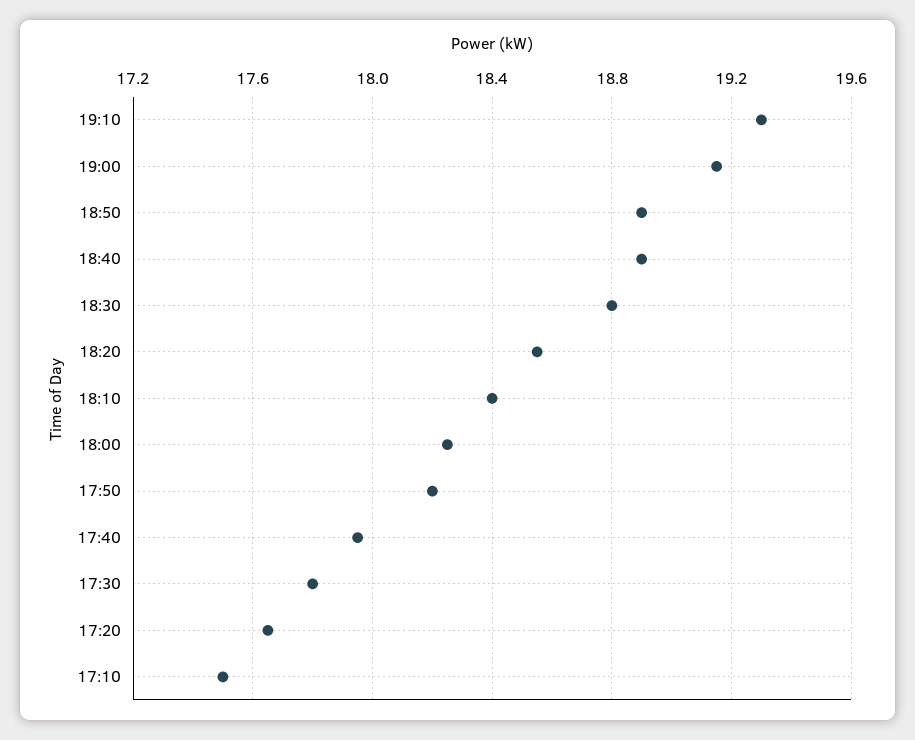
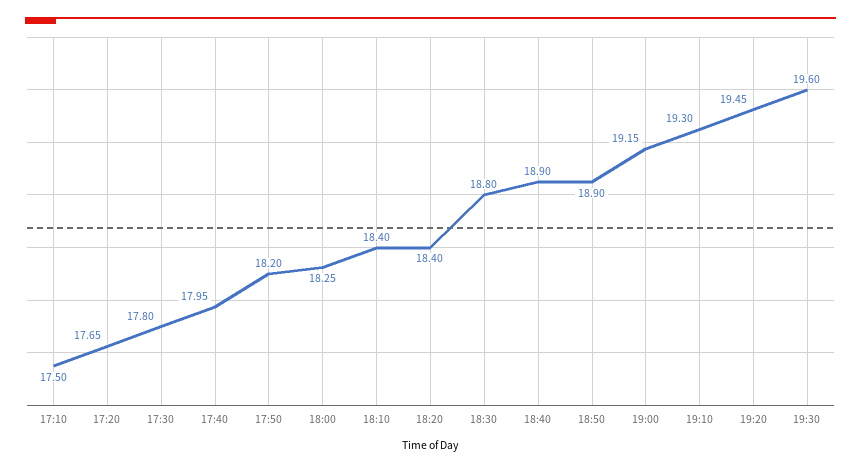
18:20: 18.55 -> 18.4
19:20: none -> 19.45
19:30: none -> 19.6

